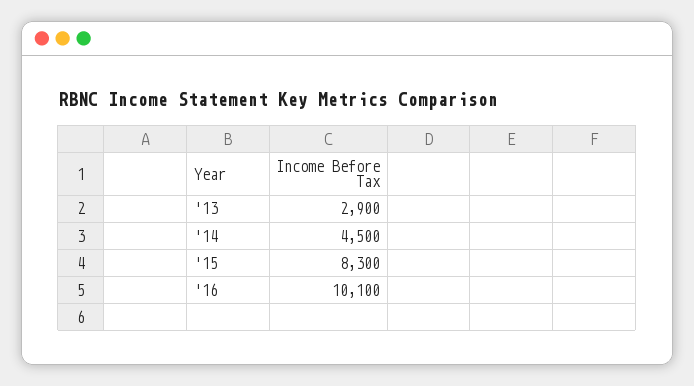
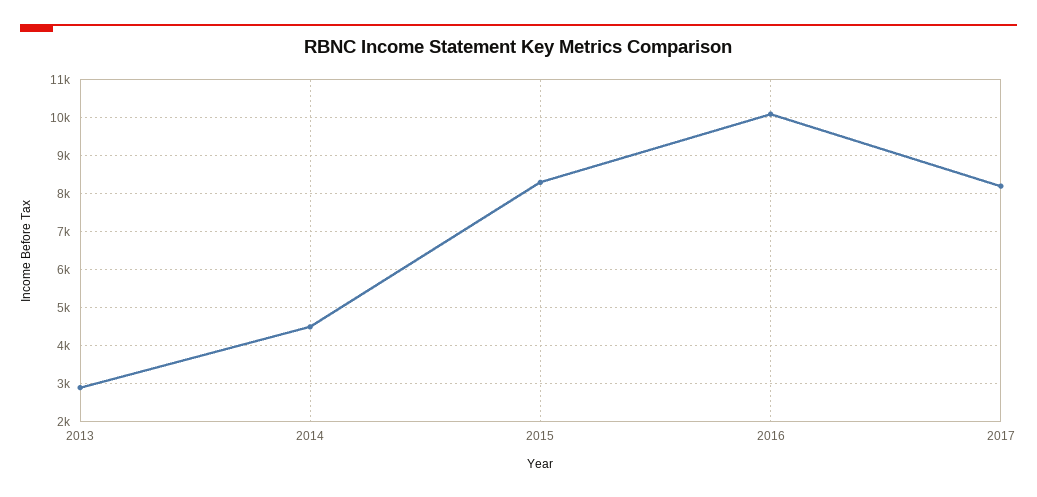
2017: none -> 8200

